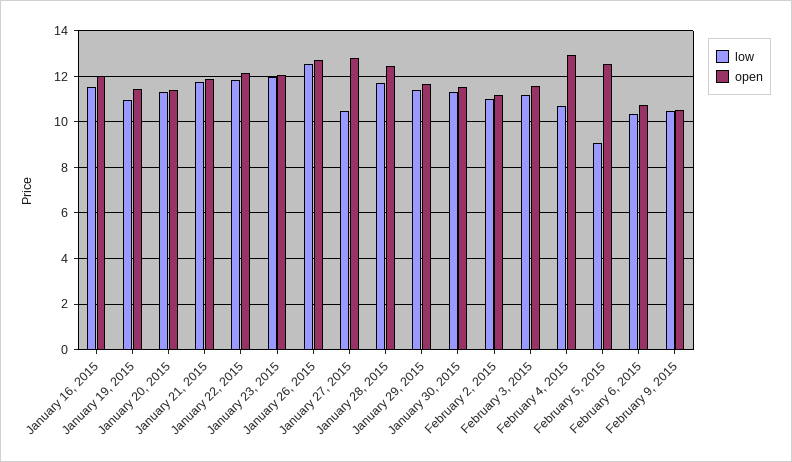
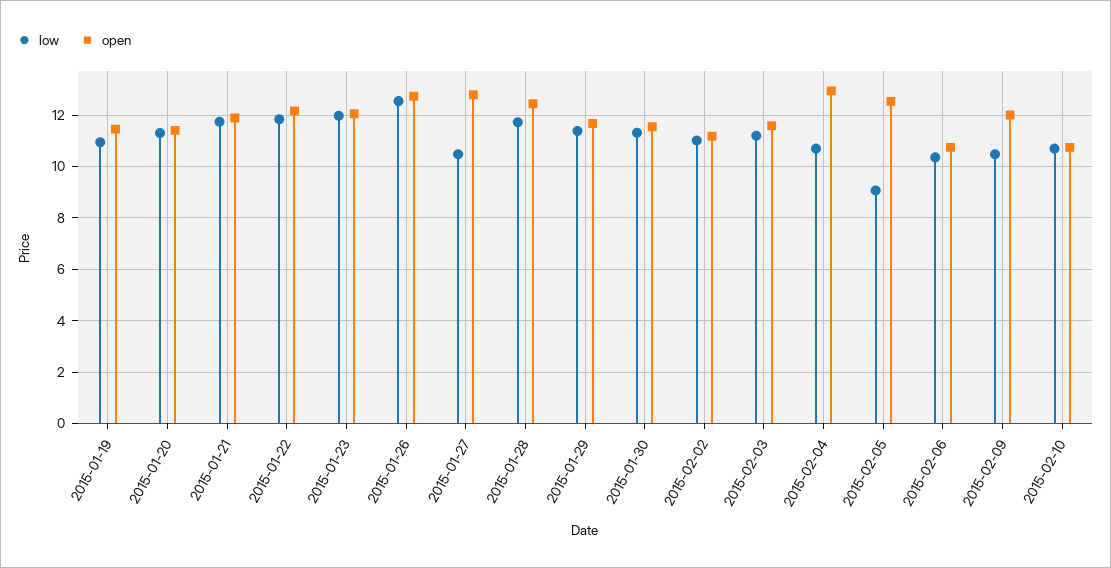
low, January 16, 2015: 11.5 -> none
open, January 16, 2015: 12 -> none
open, February 9, 2015: 10.5 -> 12
low, 2015-02-10: none -> 10.75
open, 2015-02-10: none -> 10.75

